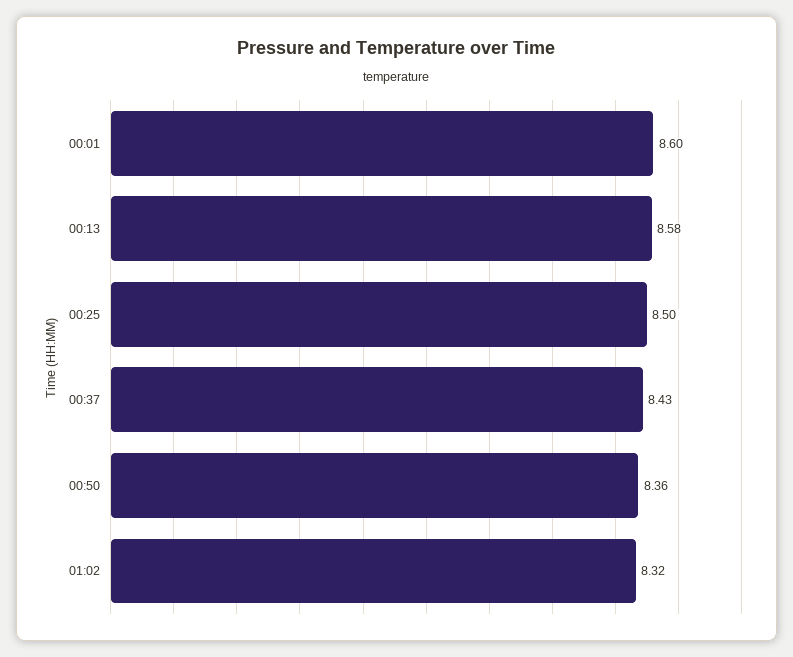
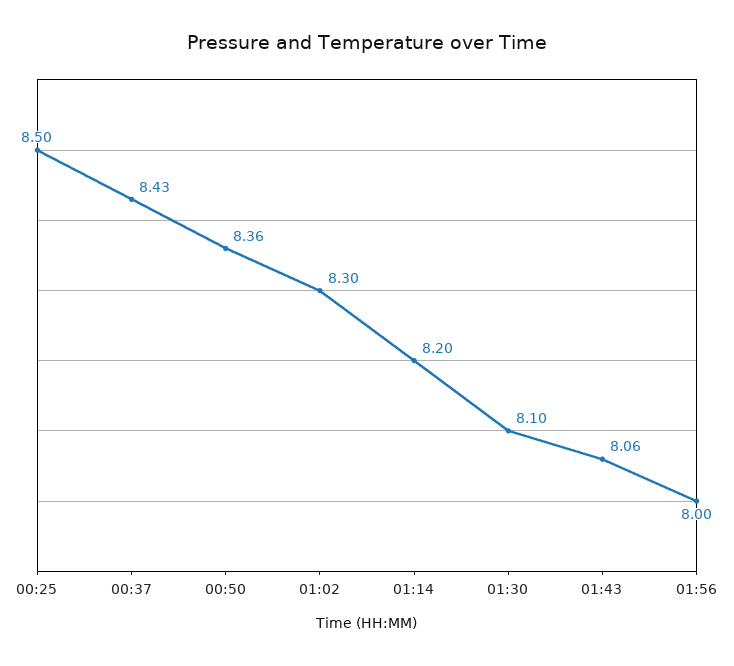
00:01: 8.6 -> none
00:13: 8.58 -> none
01:02: 8.32 -> 8.3
01:14: none -> 8.2
01:30: none -> 8.1
01:43: none -> 8.06
01:56: none -> 8

